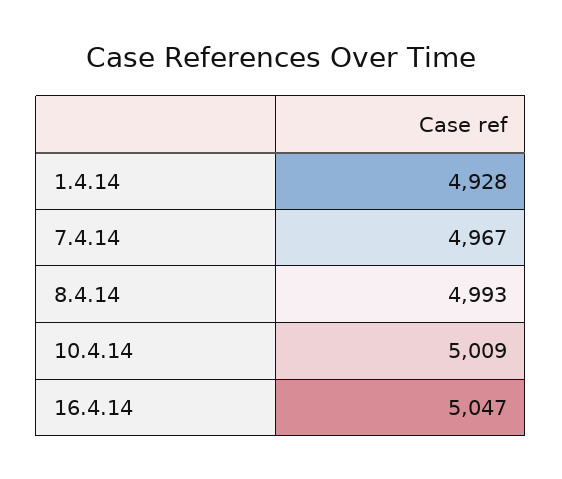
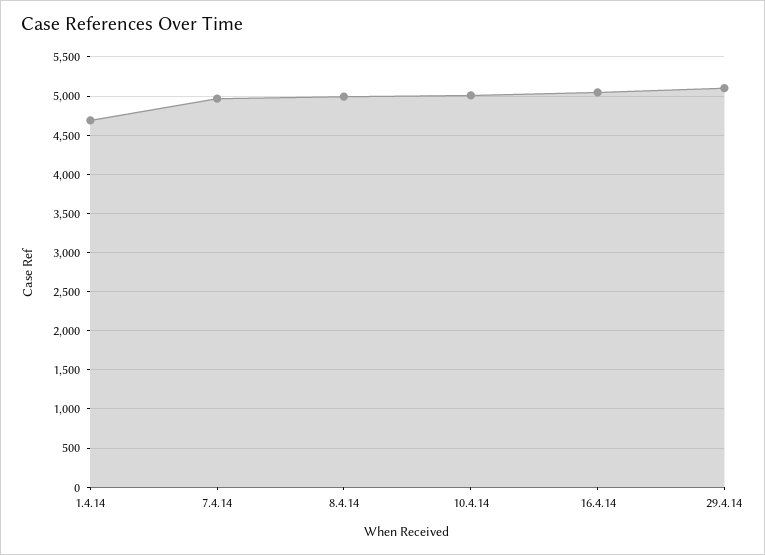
1.4.14: 4928 -> 4700
29.4.14: none -> 5100

